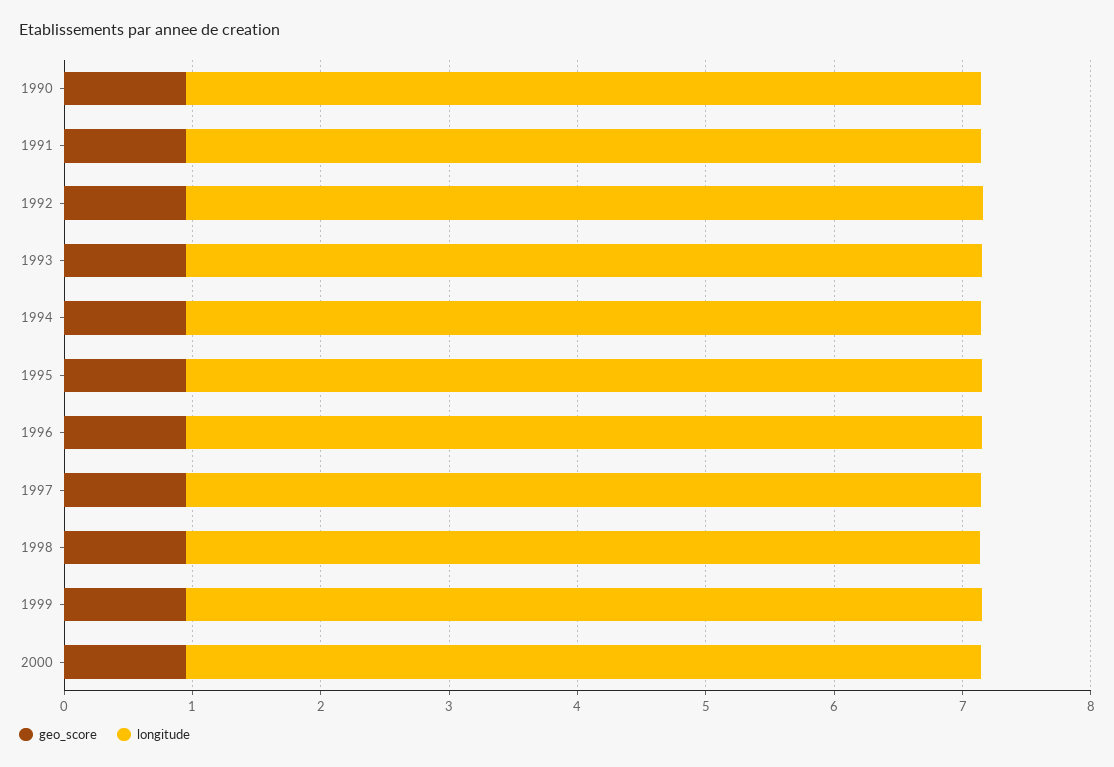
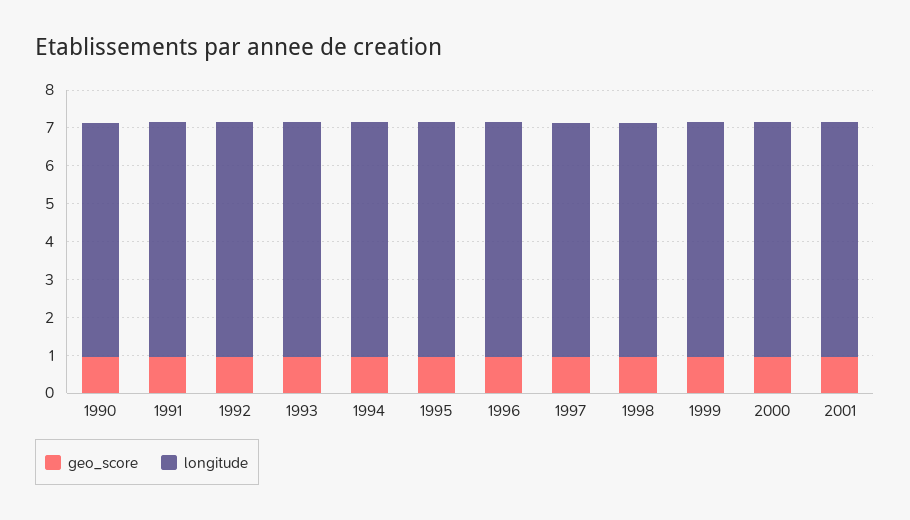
geo_score, 2001: none -> 1
longitude, 2001: none -> 6.25

